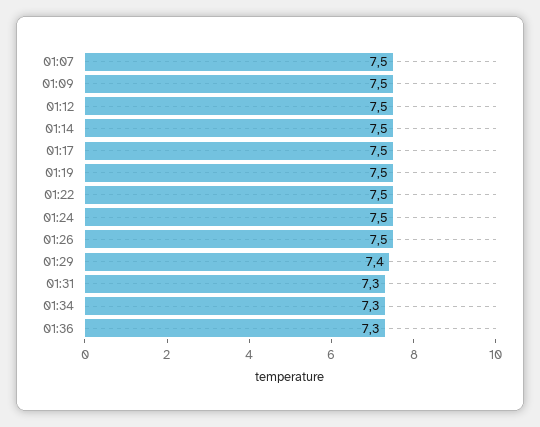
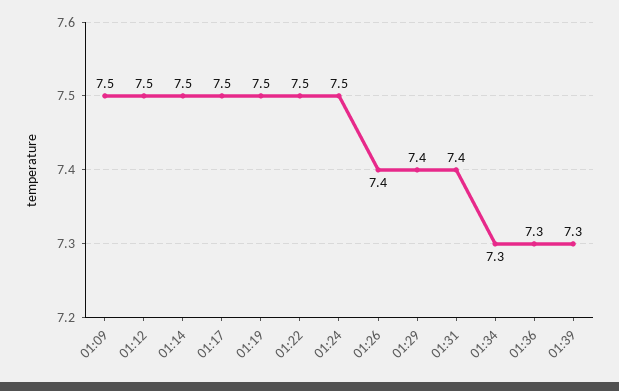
01:07: 7.5 -> none
01:26: 7.5 -> 7.4
01:31: 7.3 -> 7.4
01:39: none -> 7.3

